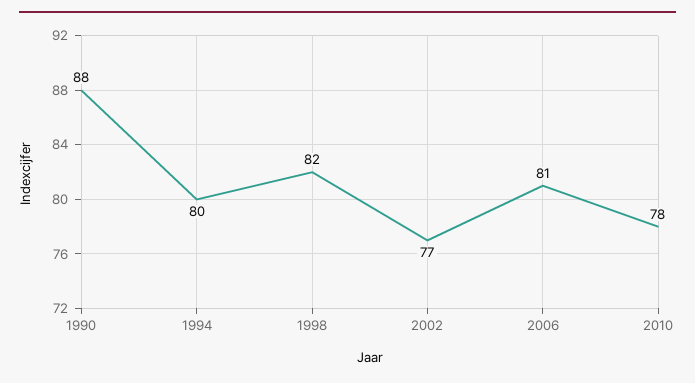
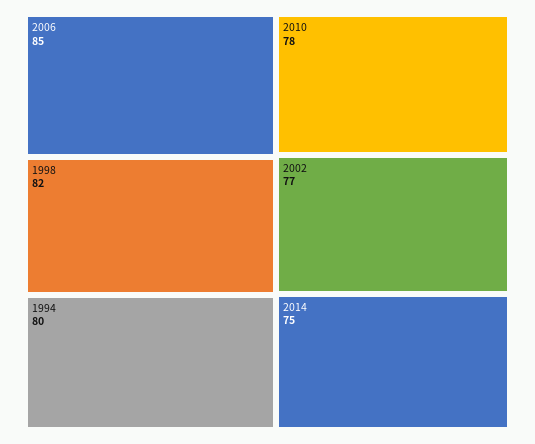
1990: 88 -> none
2006: 81 -> 85
2014: none -> 75

